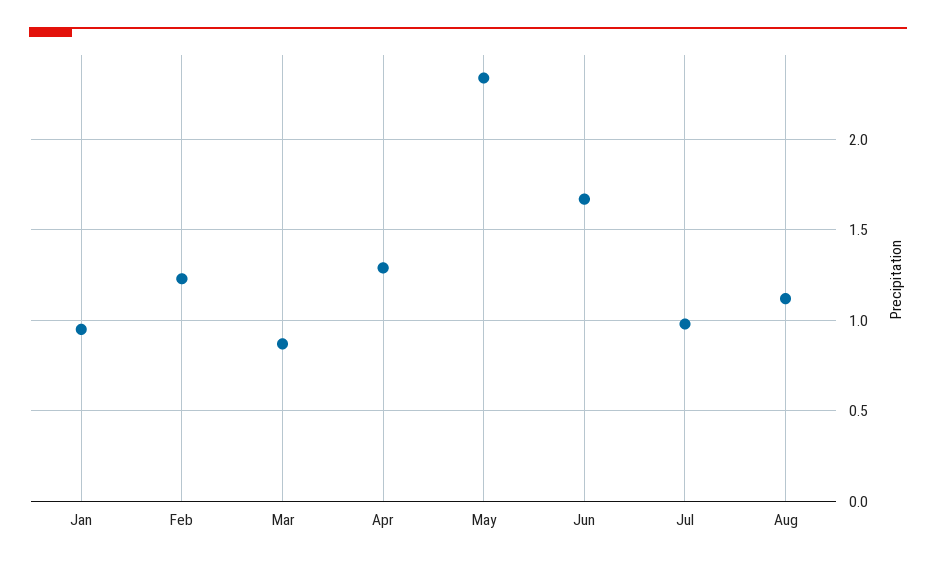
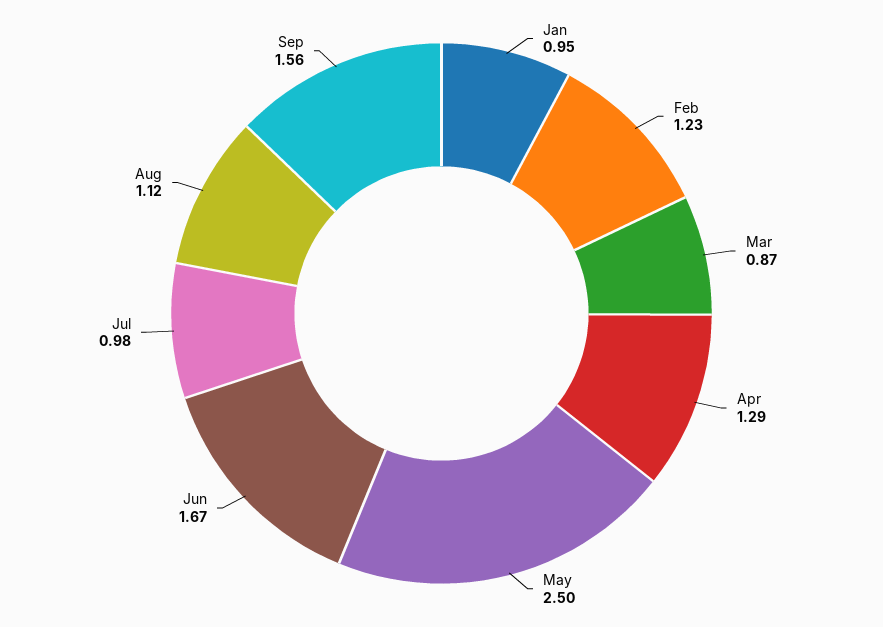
May: 2.35 -> 2.5
Sep: none -> 1.56

